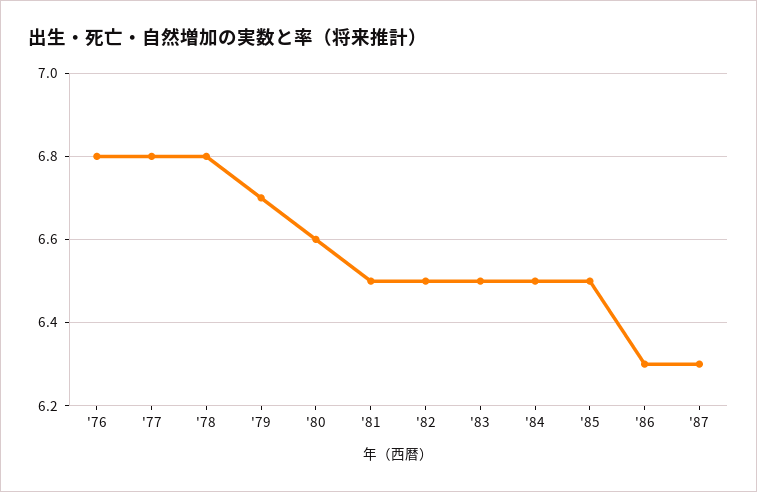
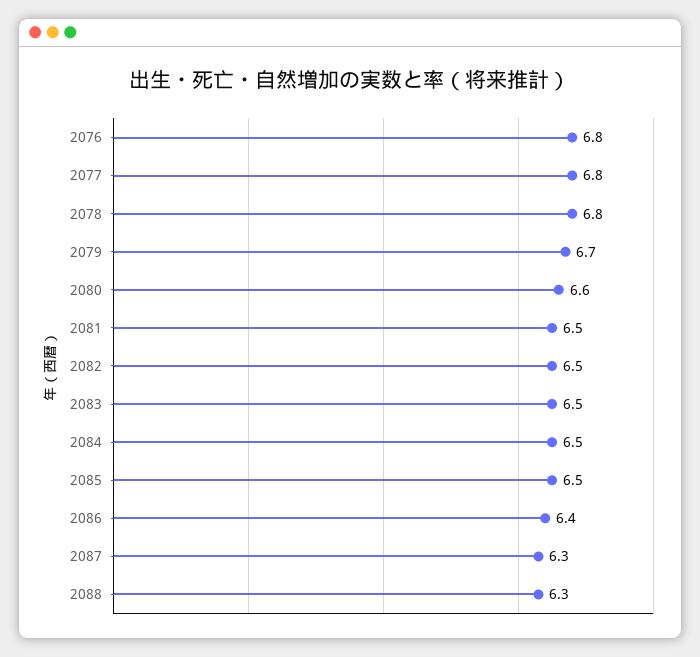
'86: 6.3 -> 6.4
2088: none -> 6.3

